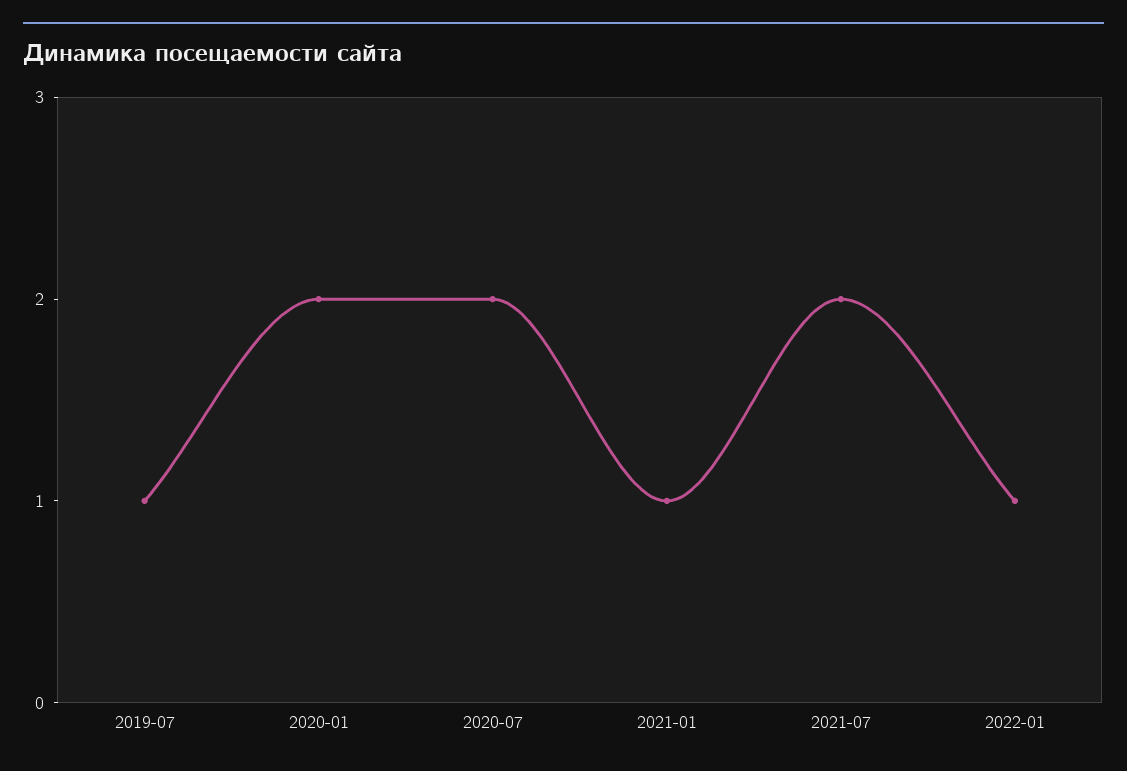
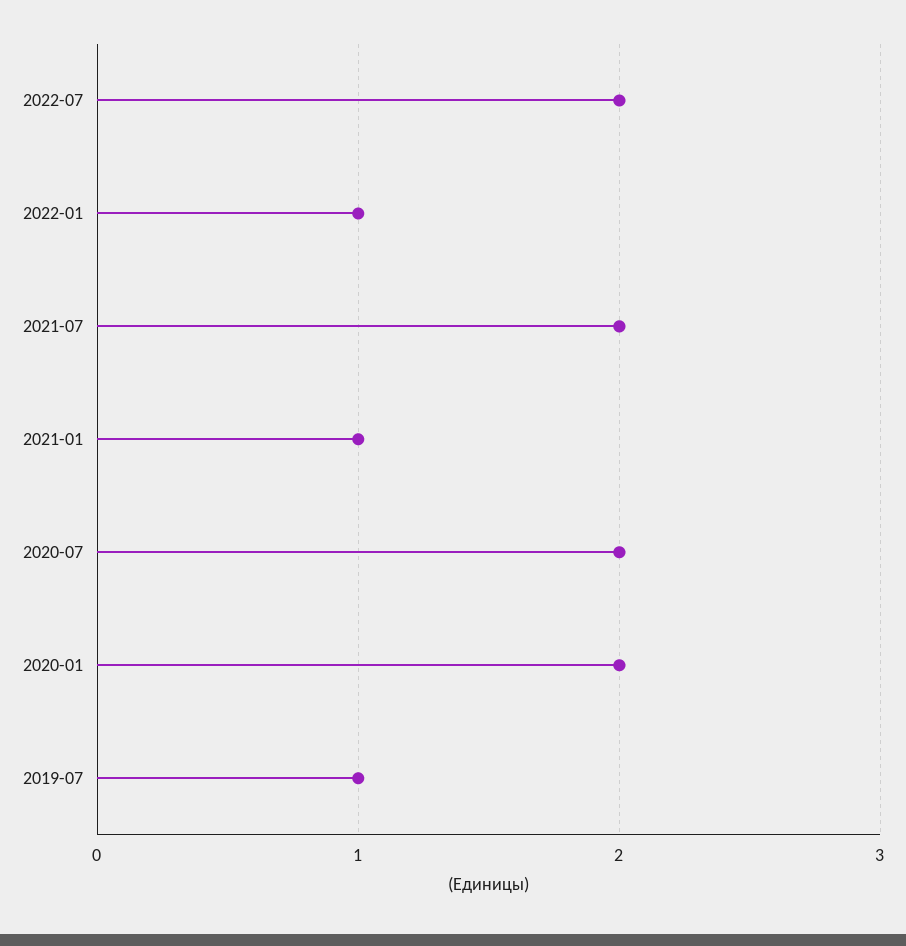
2022-07: none -> 2

